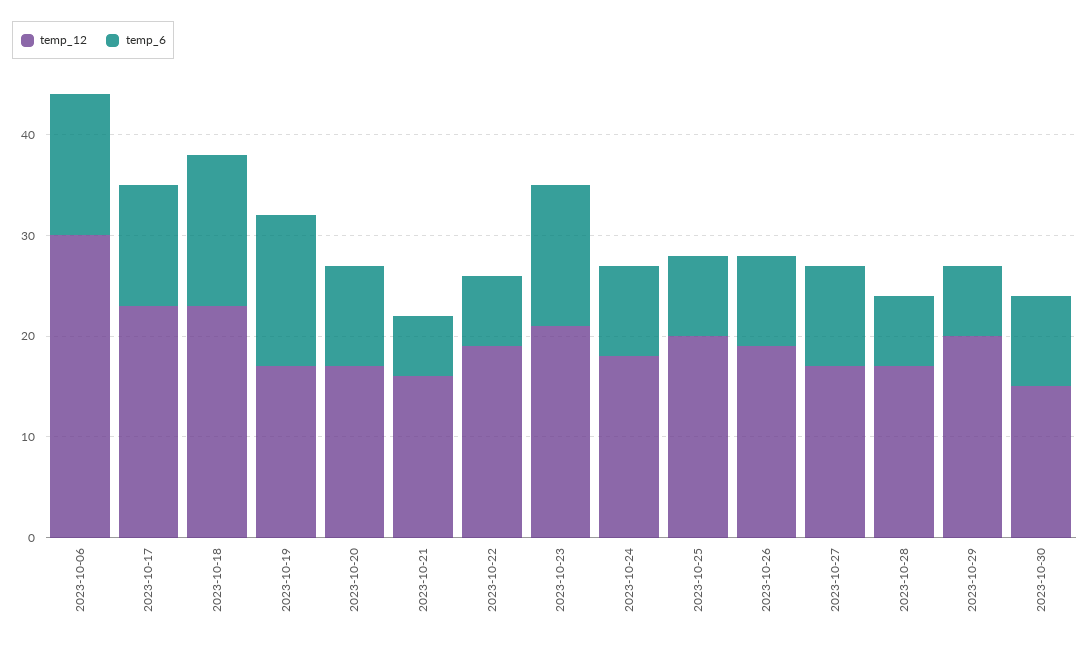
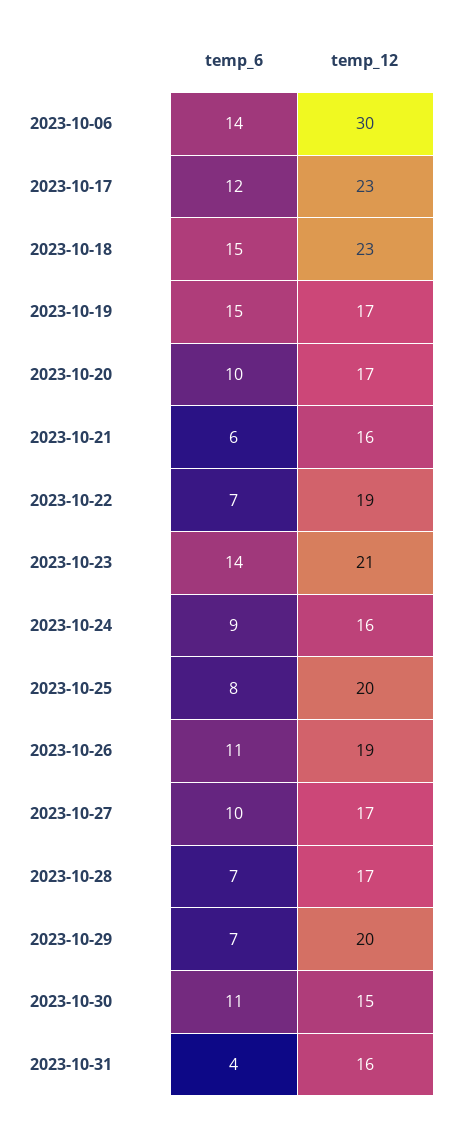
temp_12, 2023-10-24: 18 -> 16
temp_6, 2023-10-26: 9 -> 11
temp_6, 2023-10-30: 9 -> 11
temp_6, 2023-10-31: none -> 4
temp_12, 2023-10-31: none -> 16

